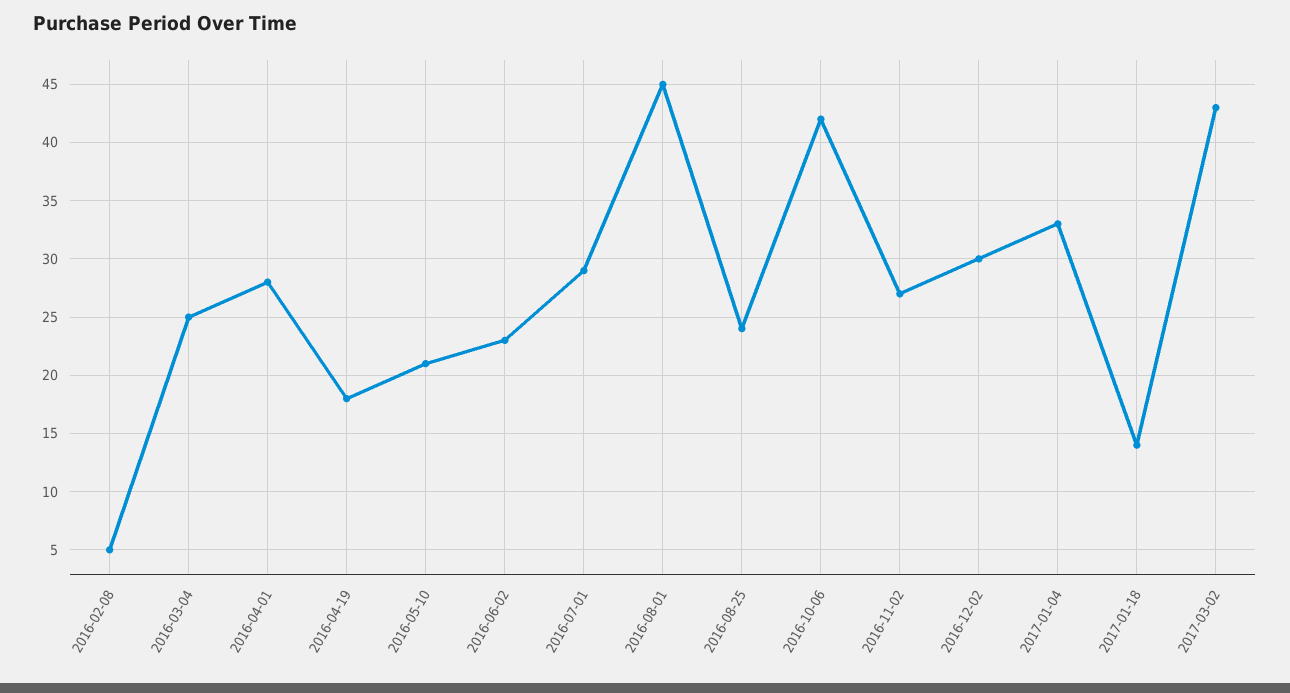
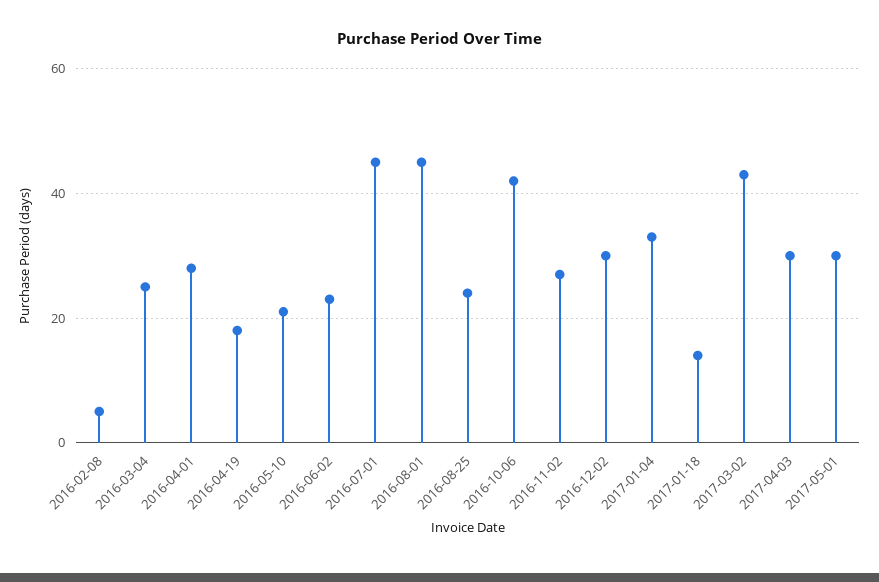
2016-07-01: 29 -> 45
2017-04-03: none -> 30
2017-05-01: none -> 30

